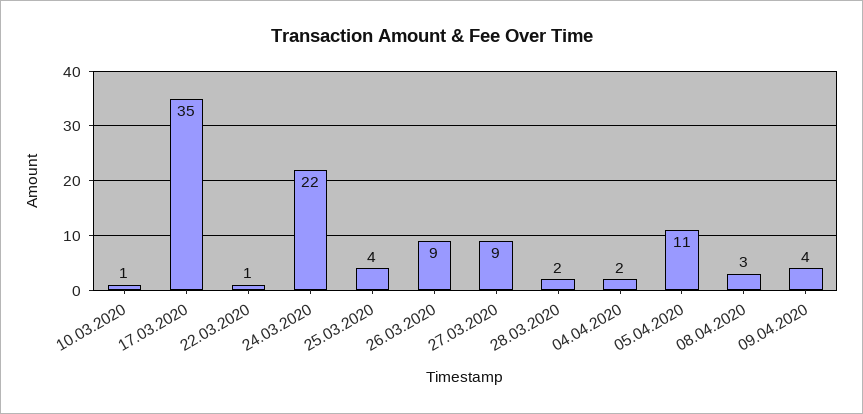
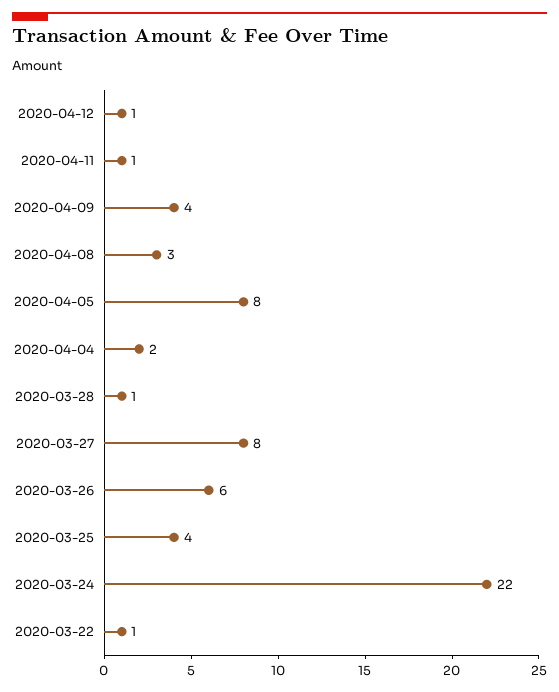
10.03.2020: 1 -> none
17.03.2020: 35 -> none
26.03.2020: 9 -> 6
27.03.2020: 9 -> 8
28.03.2020: 2 -> 1
05.04.2020: 11 -> 8
2020-04-12: none -> 1
2020-04-11: none -> 1

